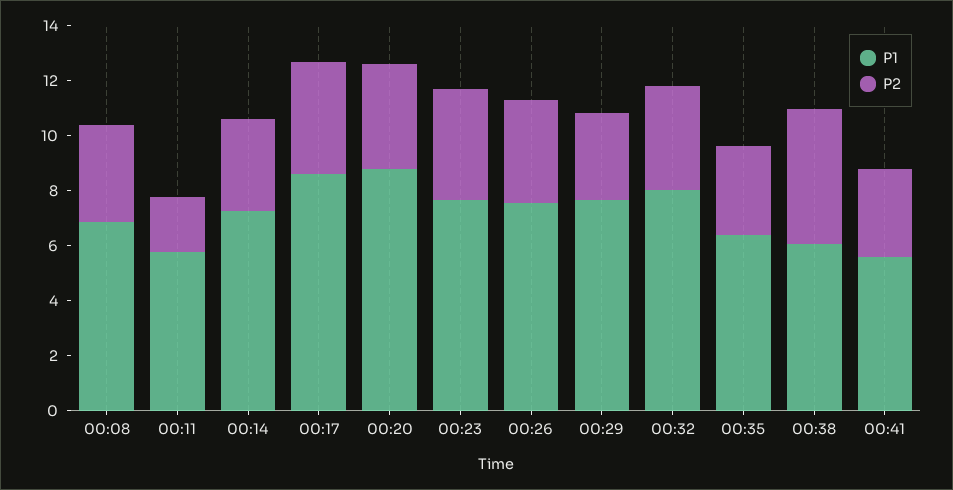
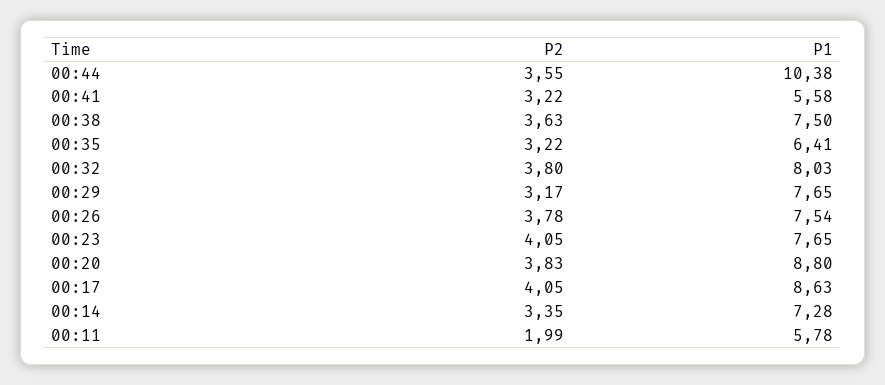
P1, 00:08: 7 -> none
P2, 00:08: 3.5 -> none
P1, 00:38: 6 -> 7.5
P2, 00:38: 5 -> 3.63
P2, 00:44: none -> 3.55
P1, 00:44: none -> 10.38

